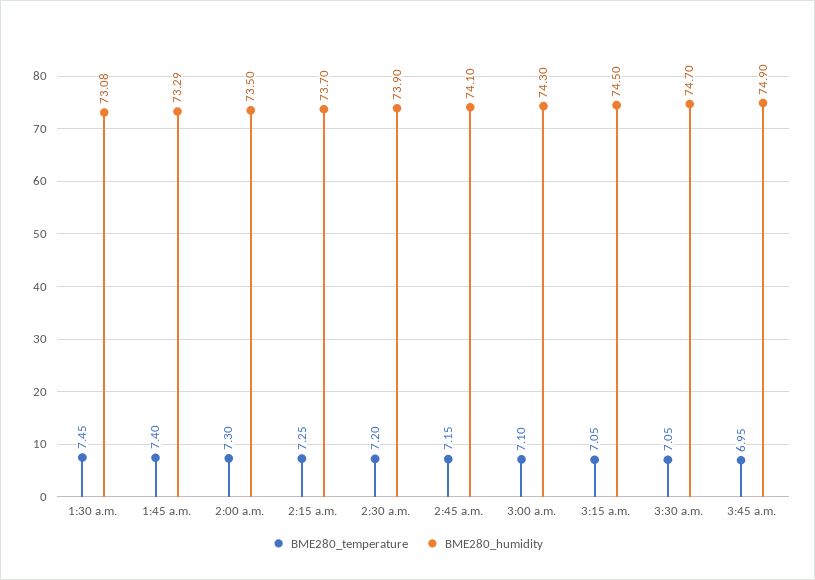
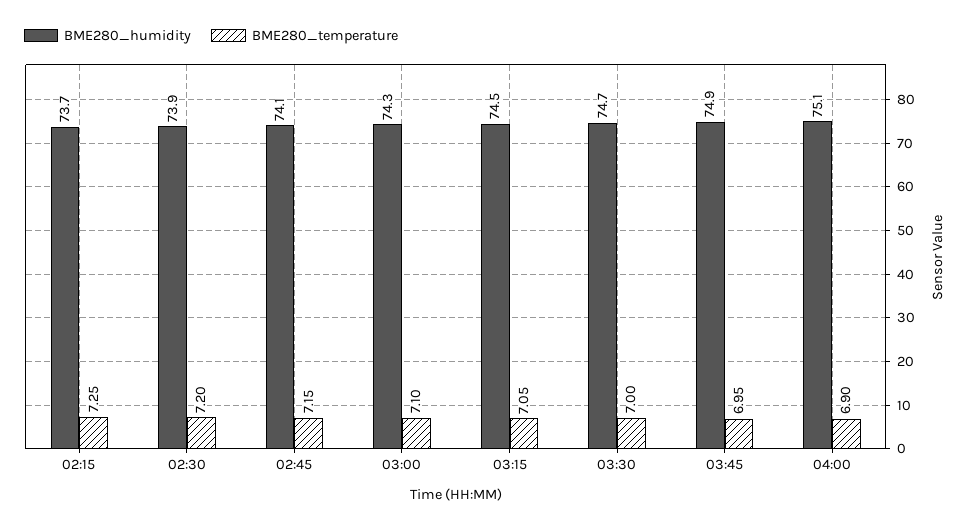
BME280_temperature, 1:30 a.m.: 7.45 -> none
BME280_humidity, 1:30 a.m.: 73.08 -> none
BME280_temperature, 1:45 a.m.: 7.4 -> none
BME280_humidity, 1:45 a.m.: 73.29 -> none
BME280_temperature, 2:00 a.m.: 7.3 -> none
BME280_humidity, 2:00 a.m.: 73.5 -> none
BME280_temperature, 3:30 a.m.: 7.05 -> 7
BME280_humidity, 04:00: none -> 75.1
BME280_temperature, 04:00: none -> 6.9

